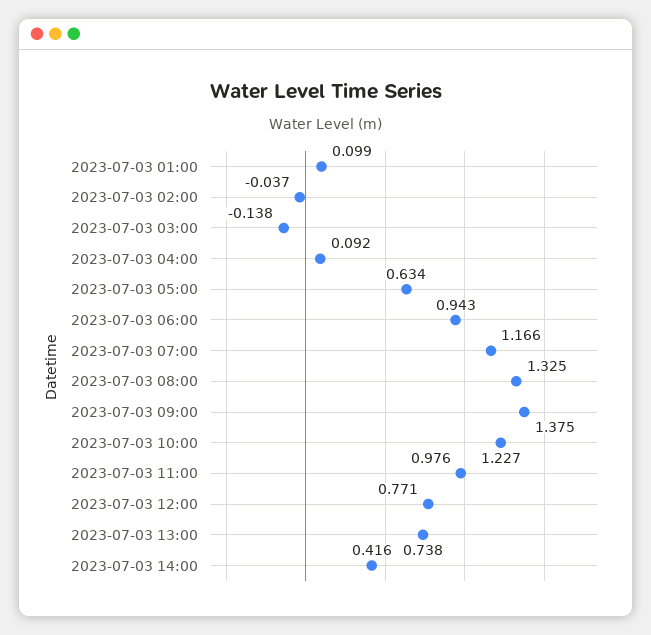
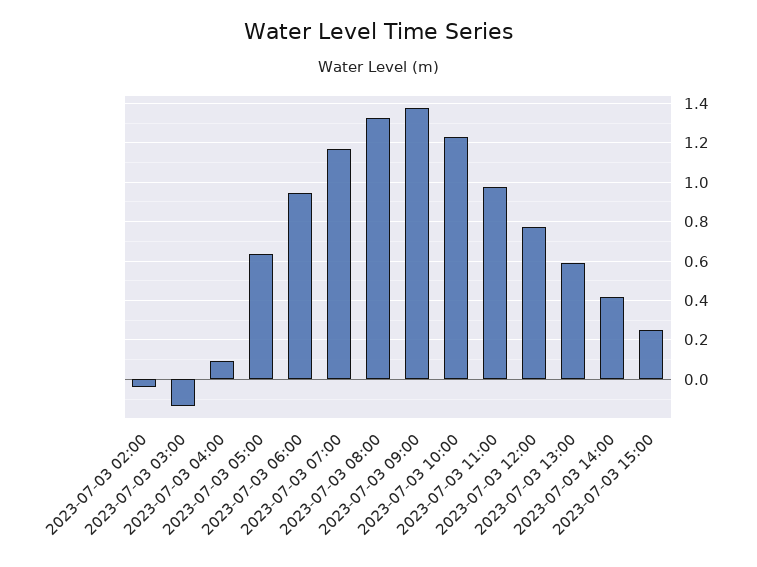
2023-07-03 01:00: 0.099 -> none
2023-07-03 13:00: 0.738 -> 0.6
2023-07-03 15:00: none -> 0.25

